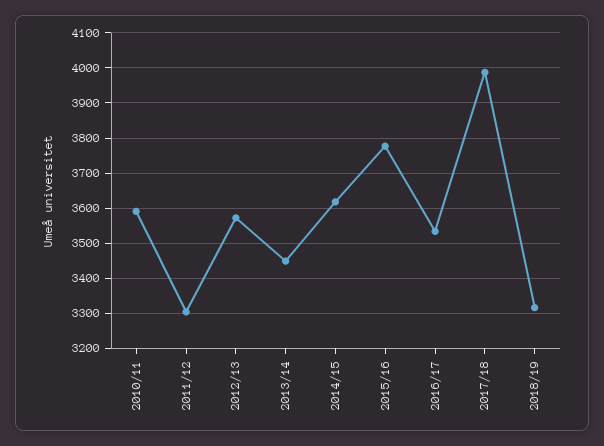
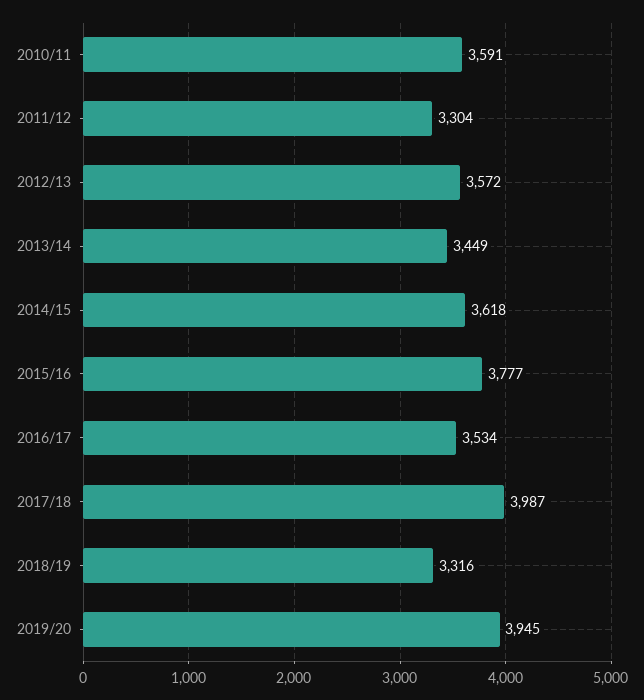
2019/20: none -> 3945

